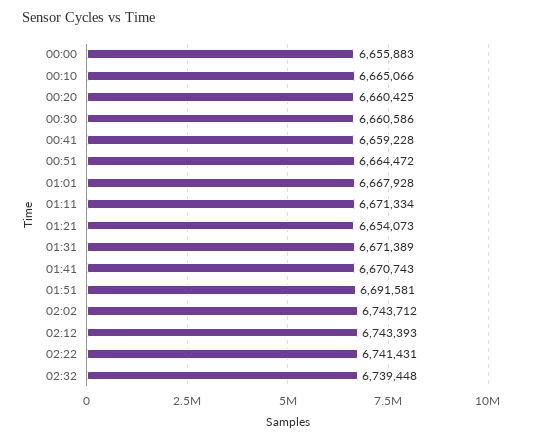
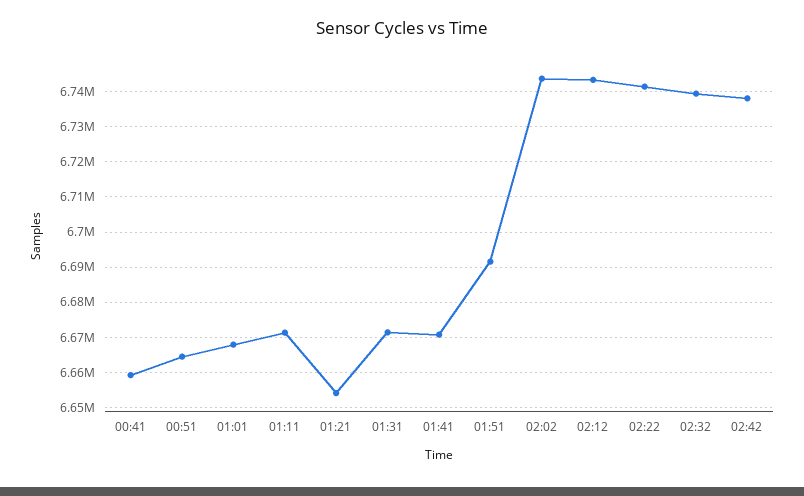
00:00: 6655883 -> none
00:10: 6665066 -> none
00:20: 6660425 -> none
00:30: 6660586 -> none
02:42: none -> 6738000

